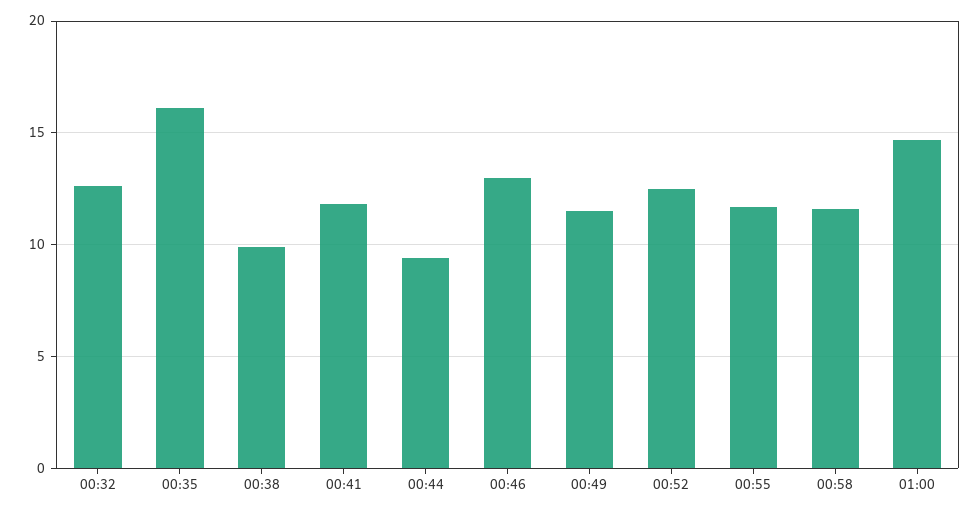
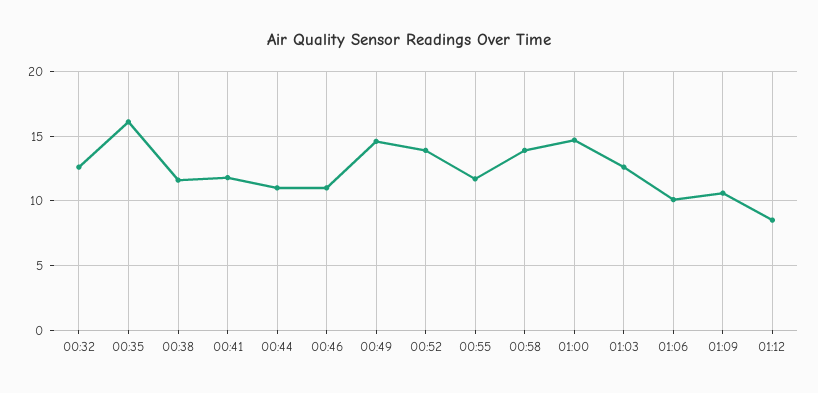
00:38: 10 -> 11.5
00:44: 9.5 -> 11
00:46: 13 -> 11
00:49: 11.5 -> 14.5
00:52: 12.5 -> 14
00:58: 11.5 -> 14
01:03: none -> 12.5
01:06: none -> 10
01:09: none -> 10.5
01:12: none -> 8.5

